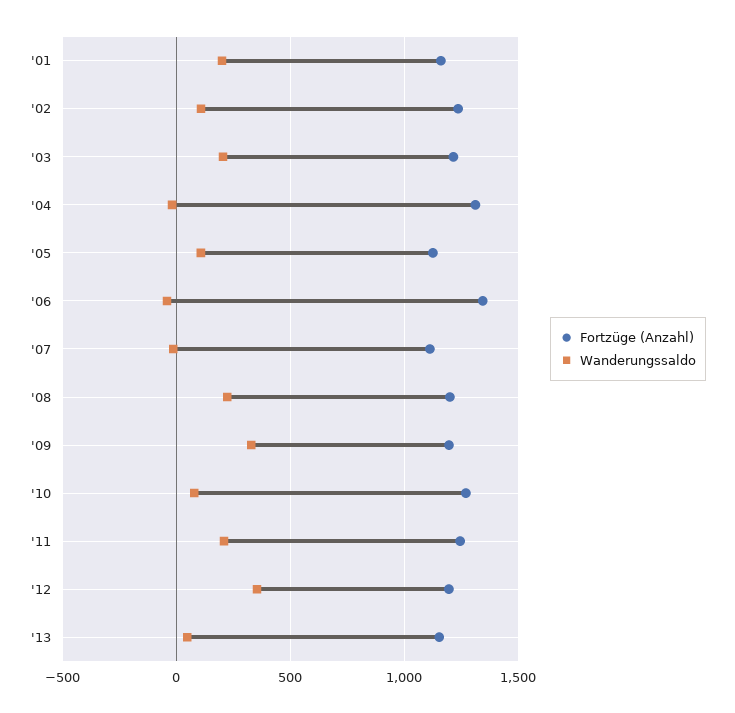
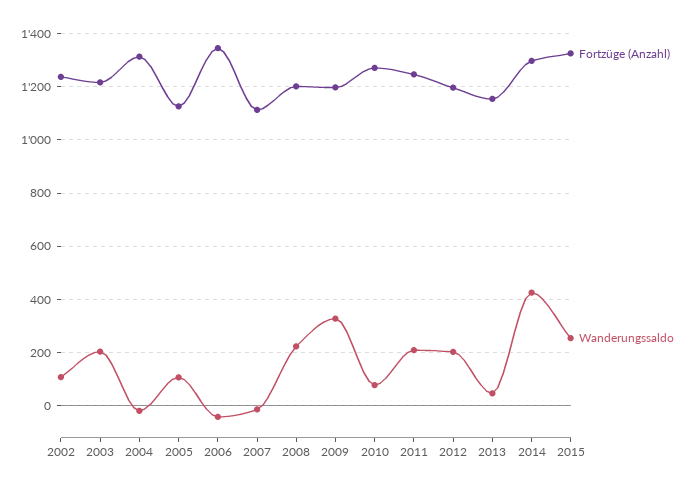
Fortzüge (Anzahl), '01: 1150 -> none
Wanderungssaldo, '01: 200 -> none
Wanderungssaldo, '12: 350 -> 200
Fortzüge (Anzahl), 2014: none -> 1300
Wanderungssaldo, 2014: none -> 425
Fortzüge (Anzahl), 2015: none -> 1325
Wanderungssaldo, 2015: none -> 250

